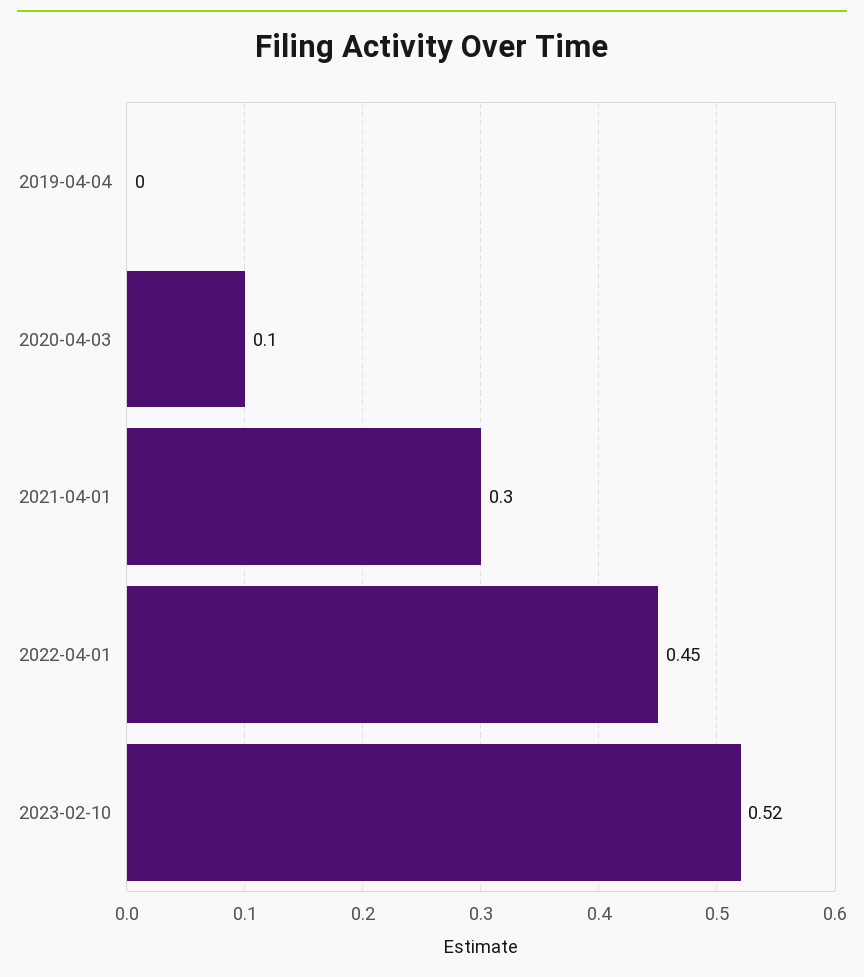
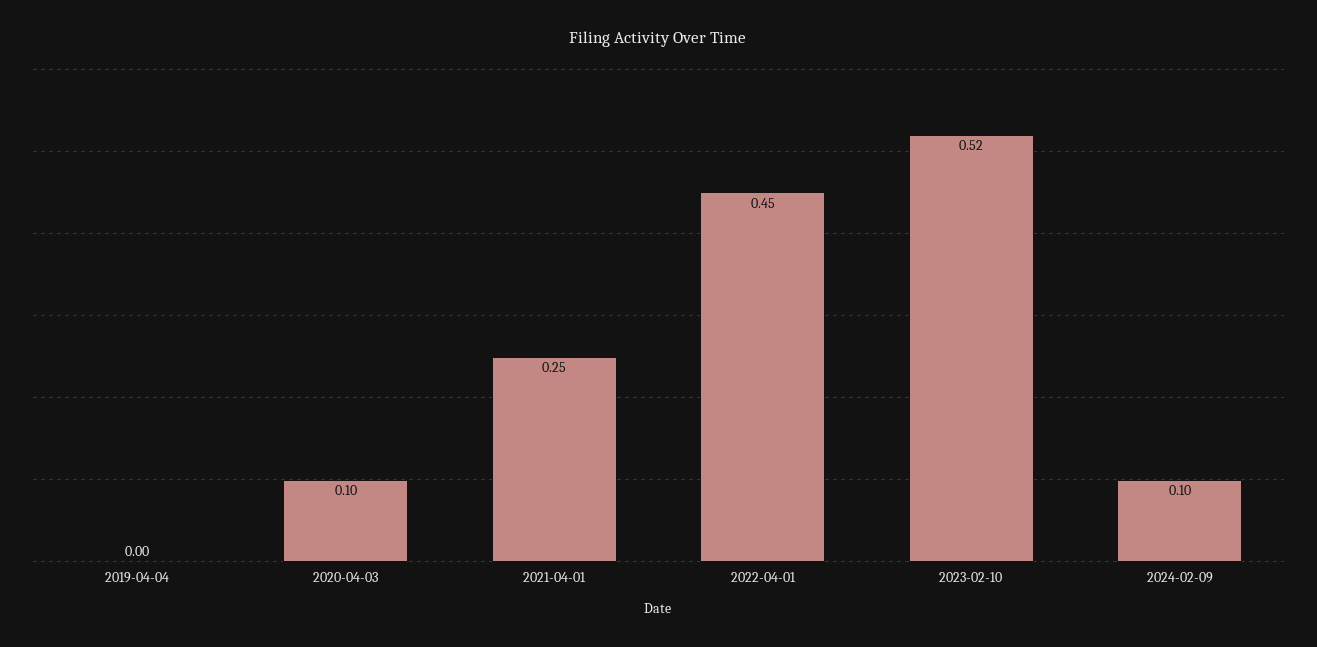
2021-04-01: 0.3 -> 0.25
2024-02-09: none -> 0.1

